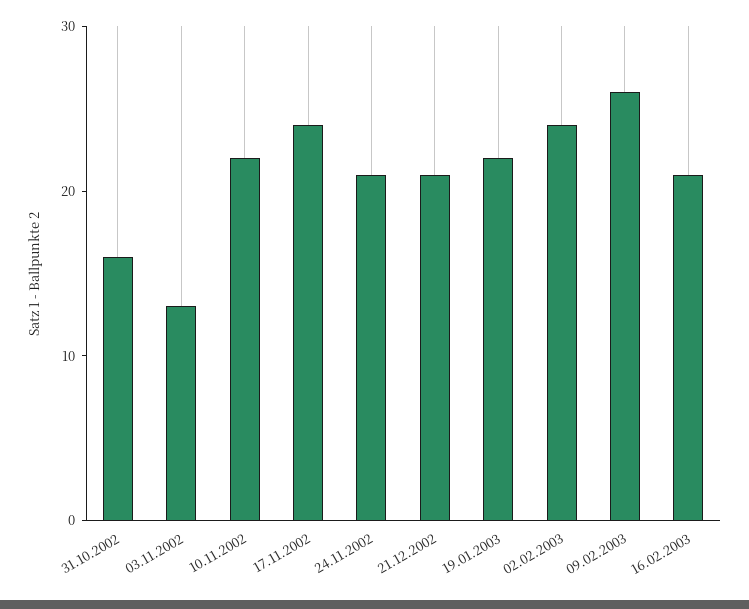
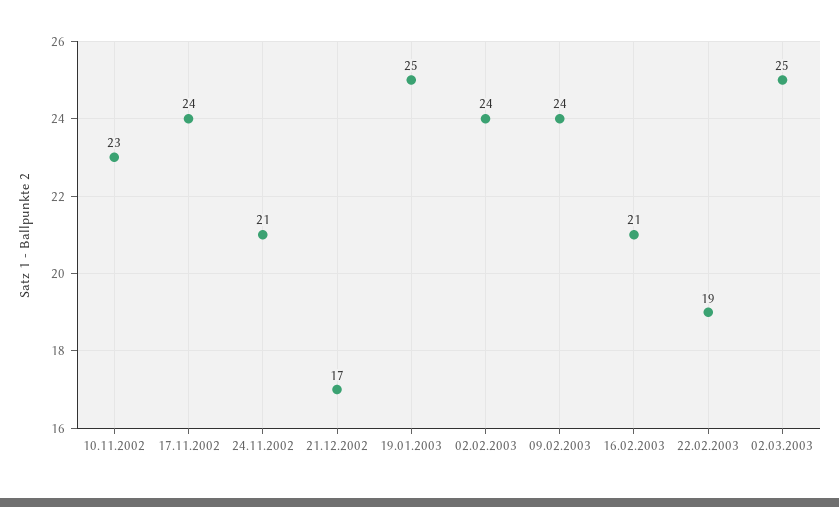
31.10.2002: 16 -> none
03.11.2002: 13 -> none
10.11.2002: 22 -> 23
21.12.2002: 21 -> 17
19.01.2003: 22 -> 25
09.02.2003: 26 -> 24
22.02.2003: none -> 19
02.03.2003: none -> 25

